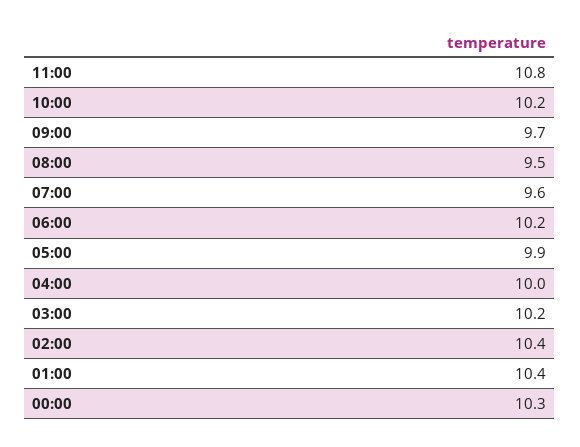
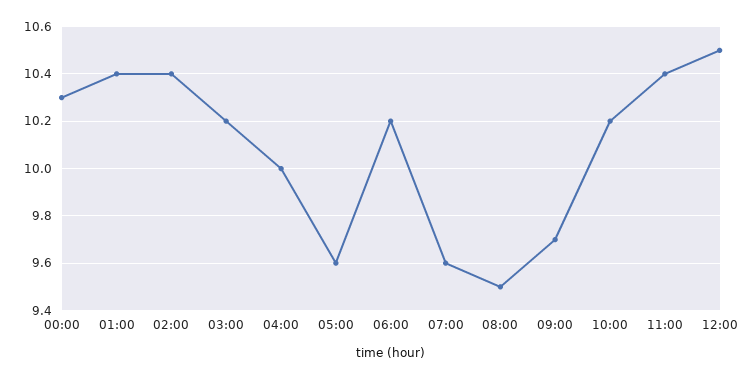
11:00: 10.8 -> 10.4
05:00: 9.9 -> 9.6
12:00: none -> 10.5

